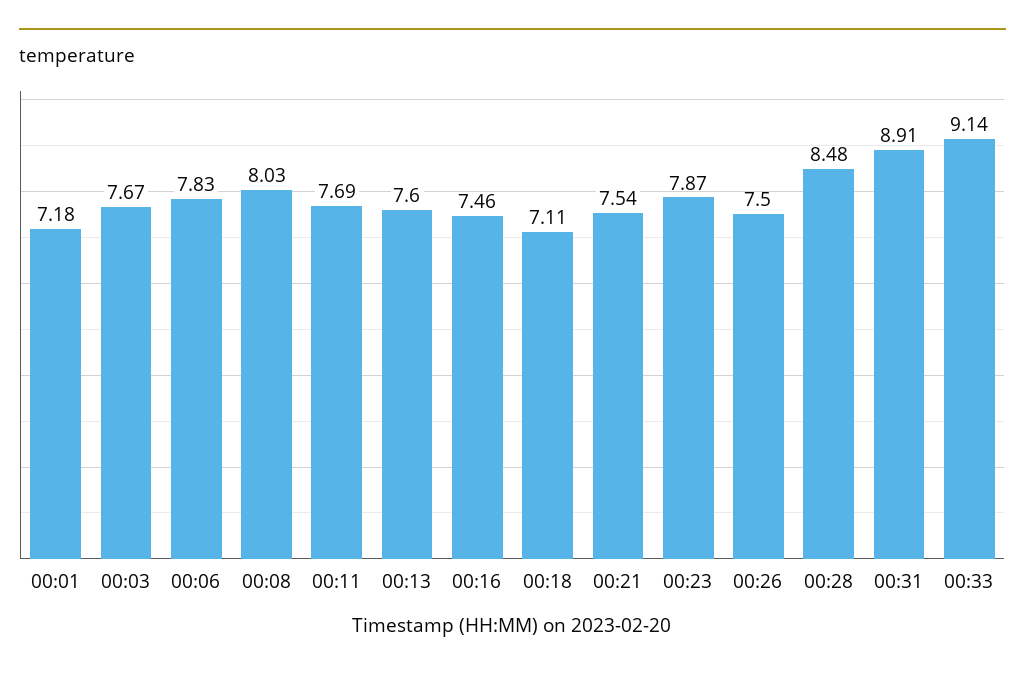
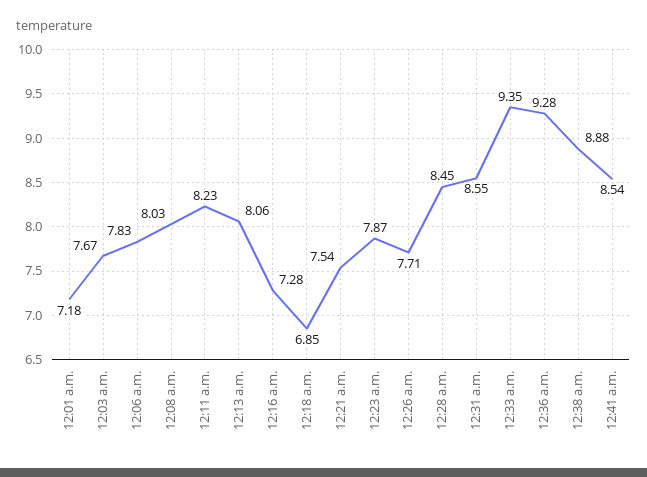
00:11: 7.69 -> 8.23
00:13: 7.6 -> 8.06
00:16: 7.46 -> 7.28
00:18: 7.11 -> 6.85
00:26: 7.5 -> 7.71
00:28: 8.48 -> 8.45
00:31: 8.91 -> 8.55
00:33: 9.14 -> 9.35
12:36 a.m.: none -> 9.28
12:38 a.m.: none -> 8.88
12:41 a.m.: none -> 8.54

